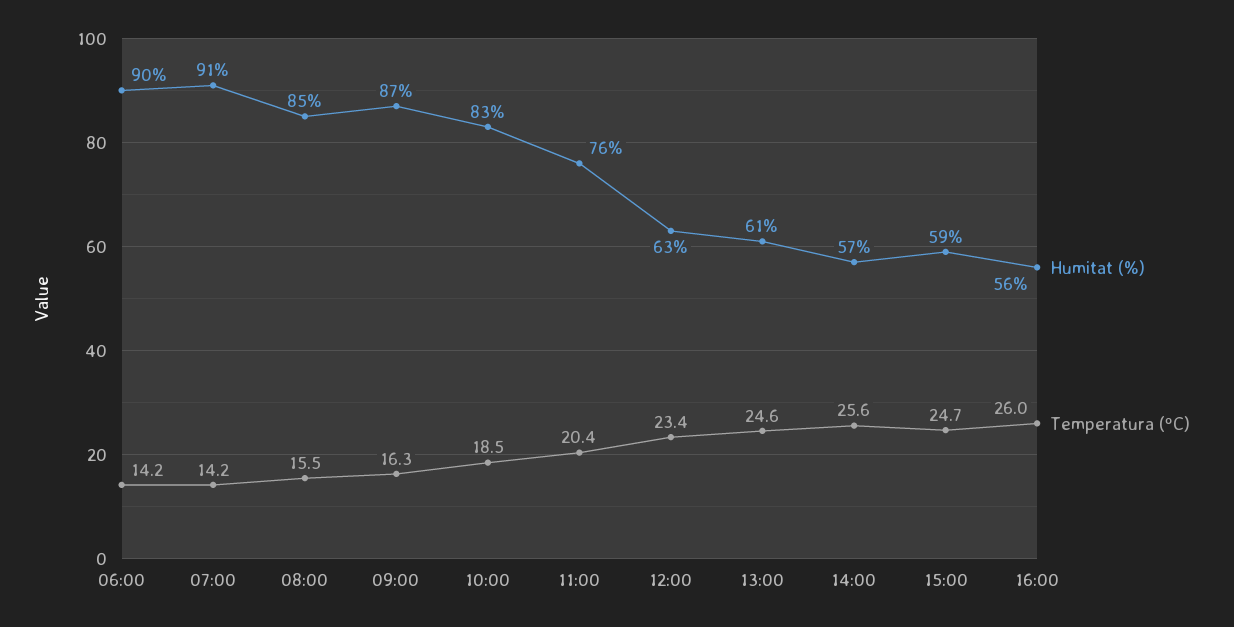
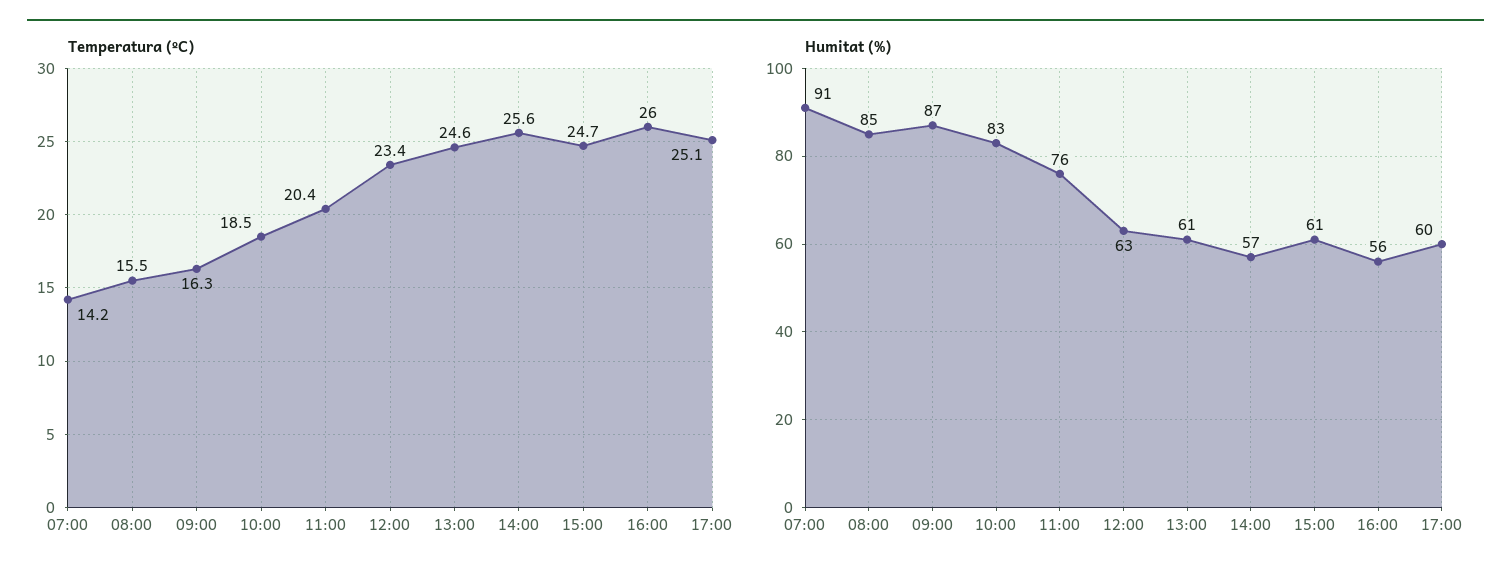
Humitat (%), 06:00: 90 -> none
Temperatura (ºC), 06:00: 14.2 -> none
Humitat (%), 15:00: 59 -> 61
Temperatura (ºC), 17:00: none -> 25.1
Humitat (%), 17:00: none -> 60

